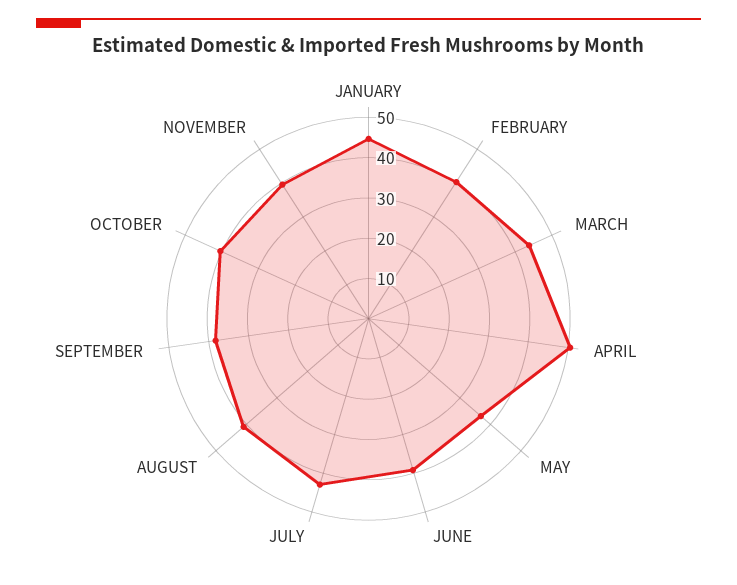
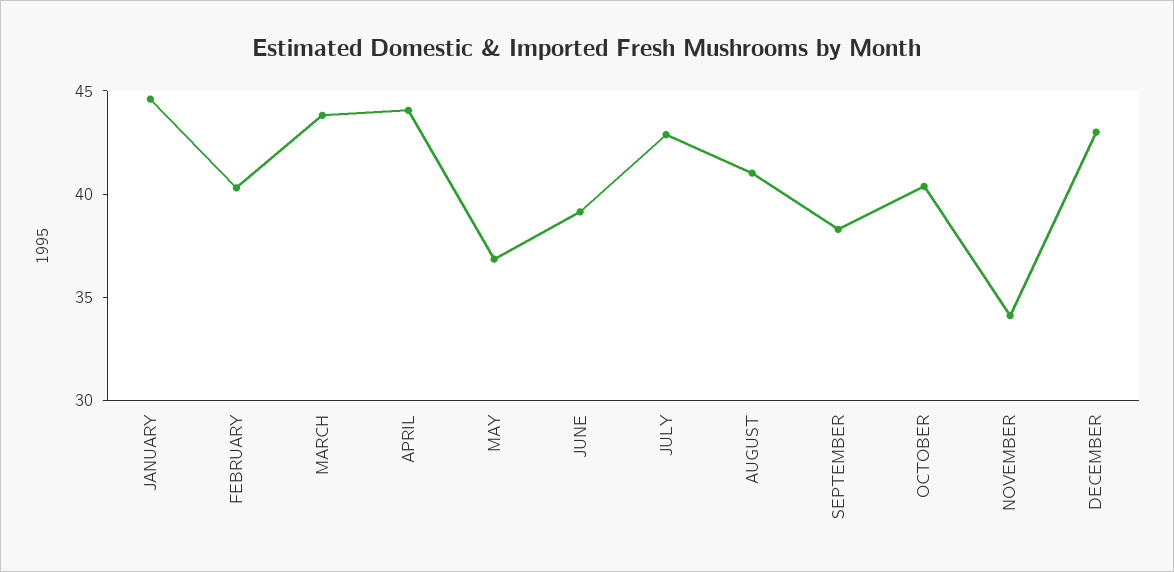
APRIL: 50 -> 44
NOVEMBER: 40 -> 34
DECEMBER: none -> 43

